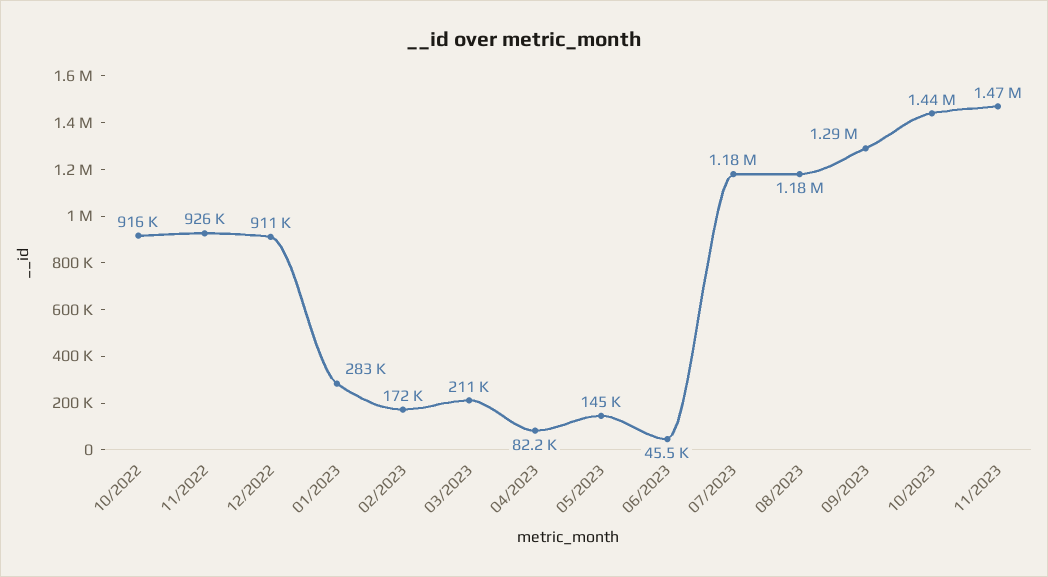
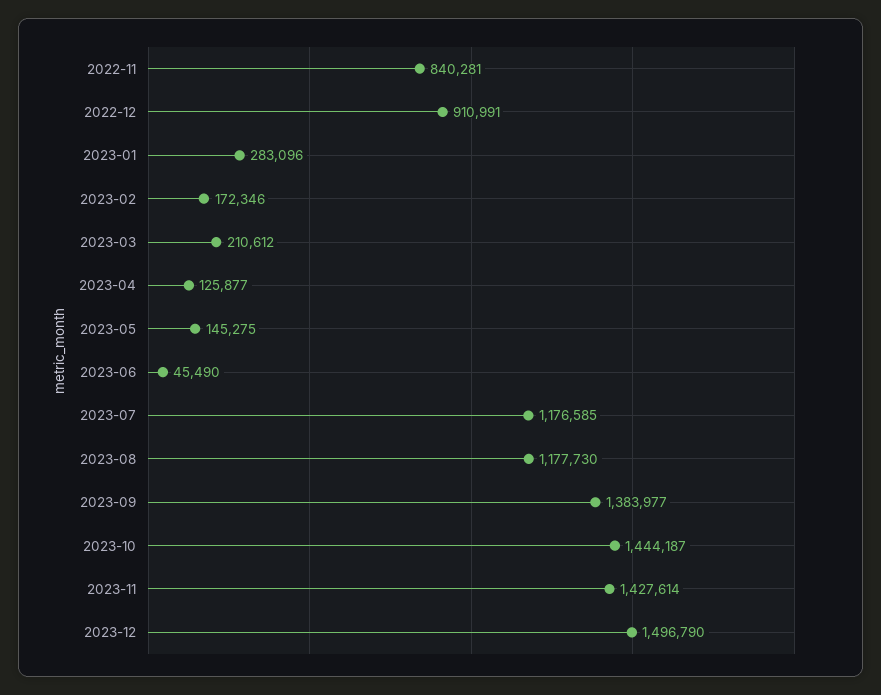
10/2022: 916000 -> none
11/2022: 926000 -> 840281
04/2023: 82200 -> 125877
09/2023: 1290000 -> 1383977
11/2023: 1470000 -> 1427614
2023-12: none -> 1496790

